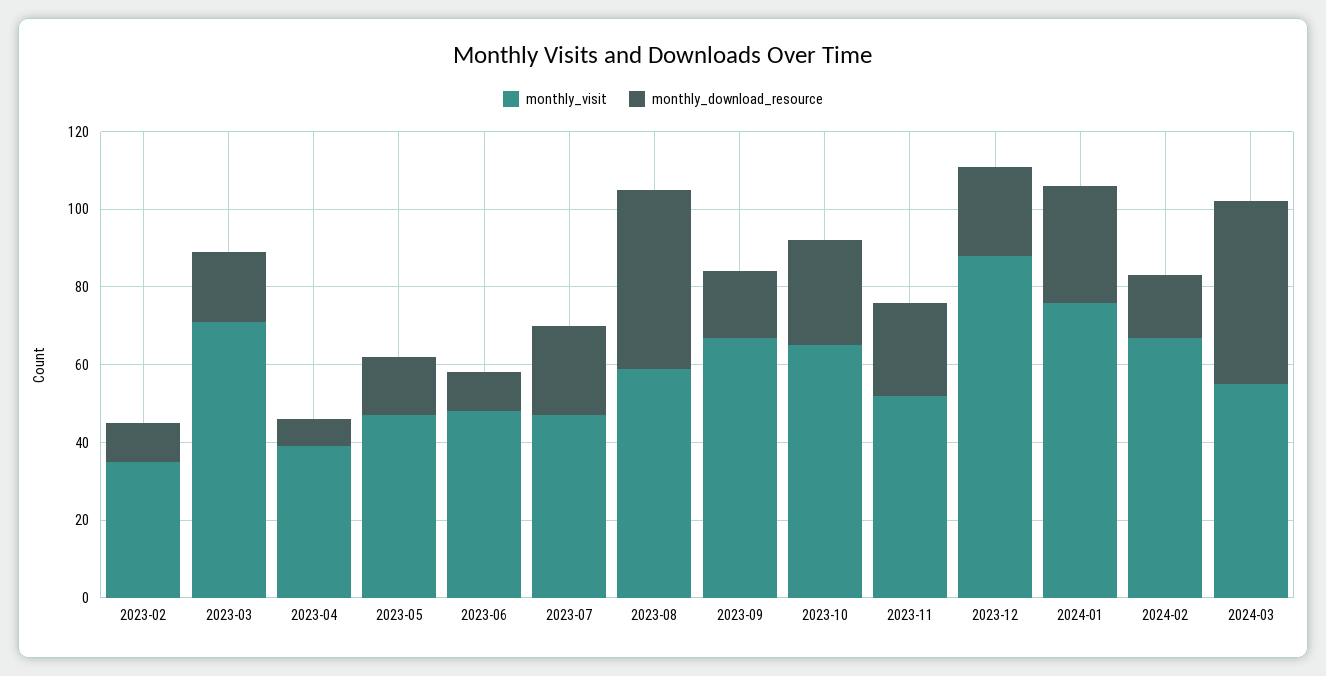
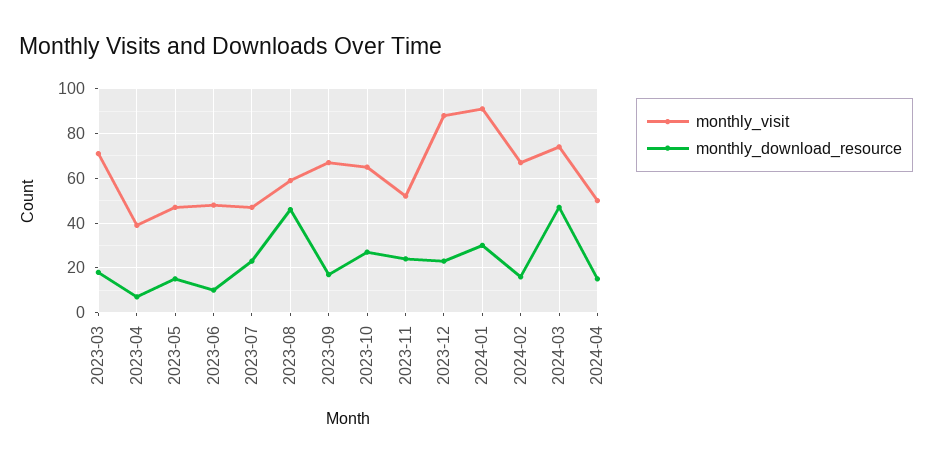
monthly_visit, 2023-02: 35 -> none
monthly_download_resource, 2023-02: 10 -> none
monthly_visit, 2024-01: 75 -> 90
monthly_visit, 2024-03: 55 -> 75
monthly_visit, 2024-04: none -> 50
monthly_download_resource, 2024-04: none -> 15

